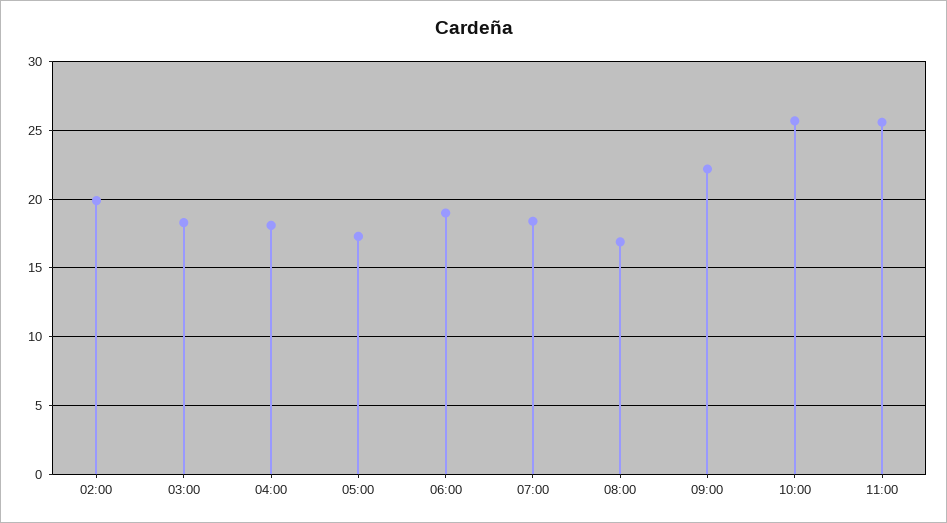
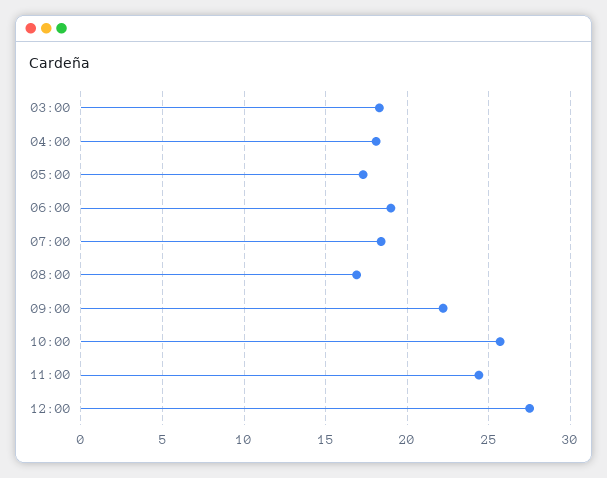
02:00: 20 -> none
11:00: 25.5 -> 24.5
12:00: none -> 27.5

